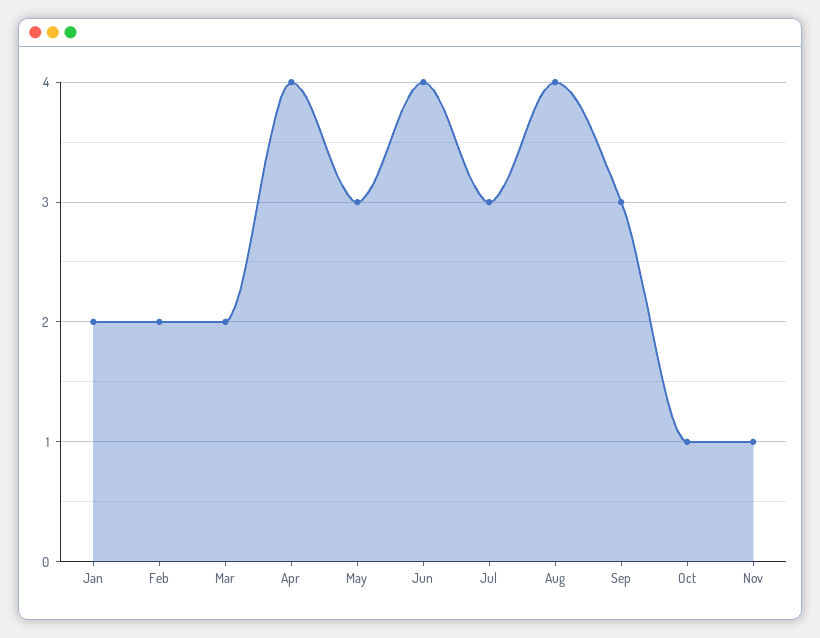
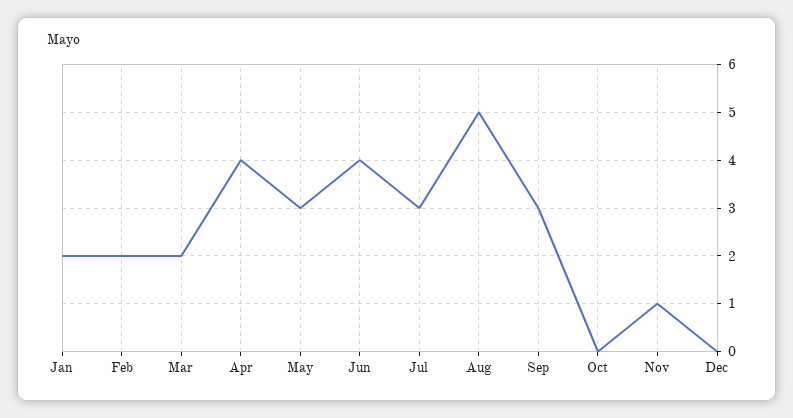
Aug: 4 -> 5
Oct: 1 -> 0
Dec: none -> 0

